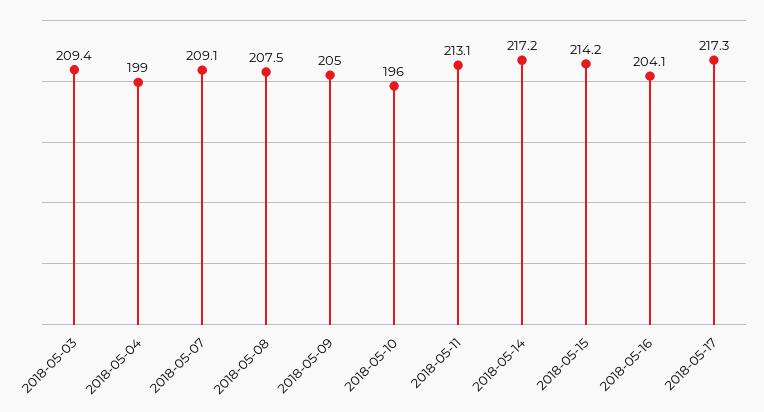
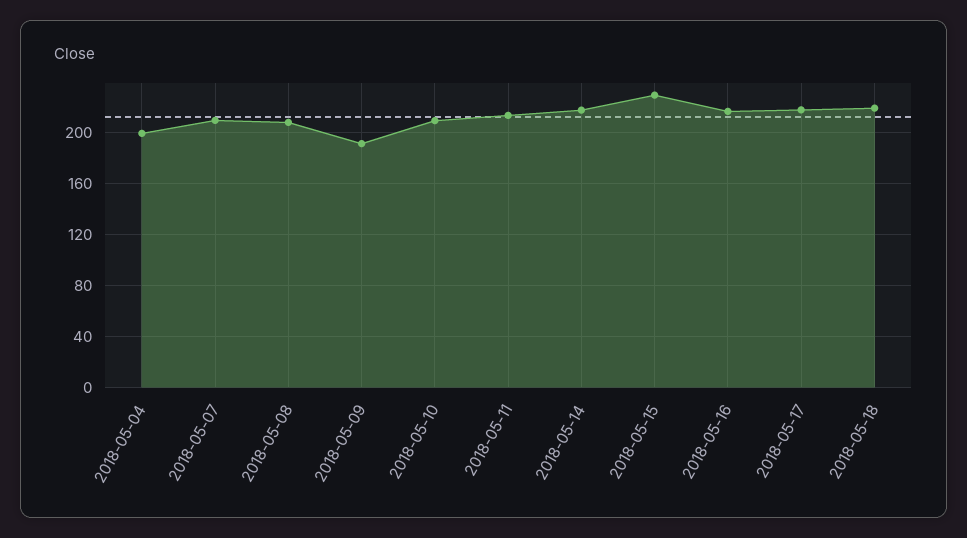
2018-05-03: 209.4 -> none
2018-05-09: 205 -> 190
2018-05-10: 196 -> 210
2018-05-15: 214.2 -> 230
2018-05-16: 204.1 -> 215
2018-05-18: none -> 220

